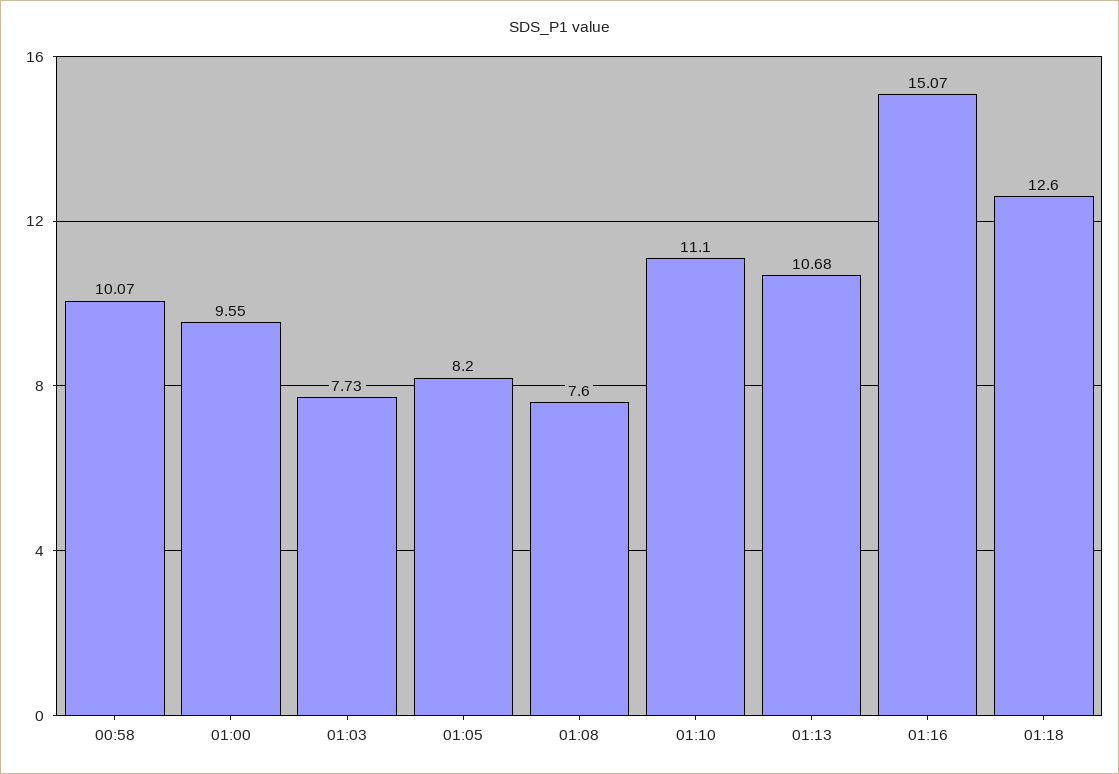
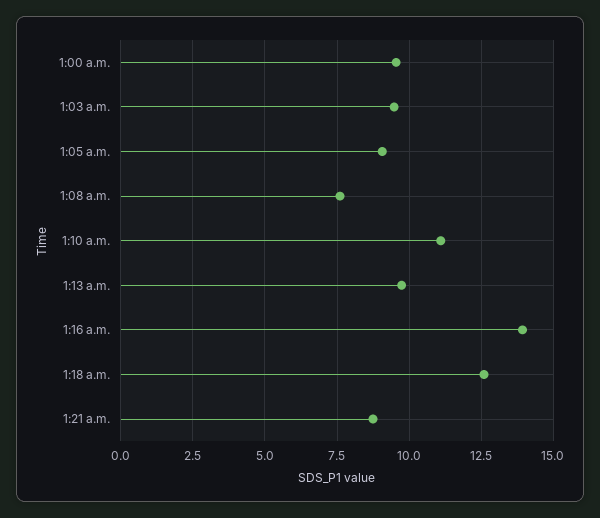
00:58: 10.07 -> none
01:03: 7.73 -> 9.5
01:05: 8.2 -> 9
01:13: 10.68 -> 9.75
01:16: 15.07 -> 14
1:21 a.m.: none -> 8.75

